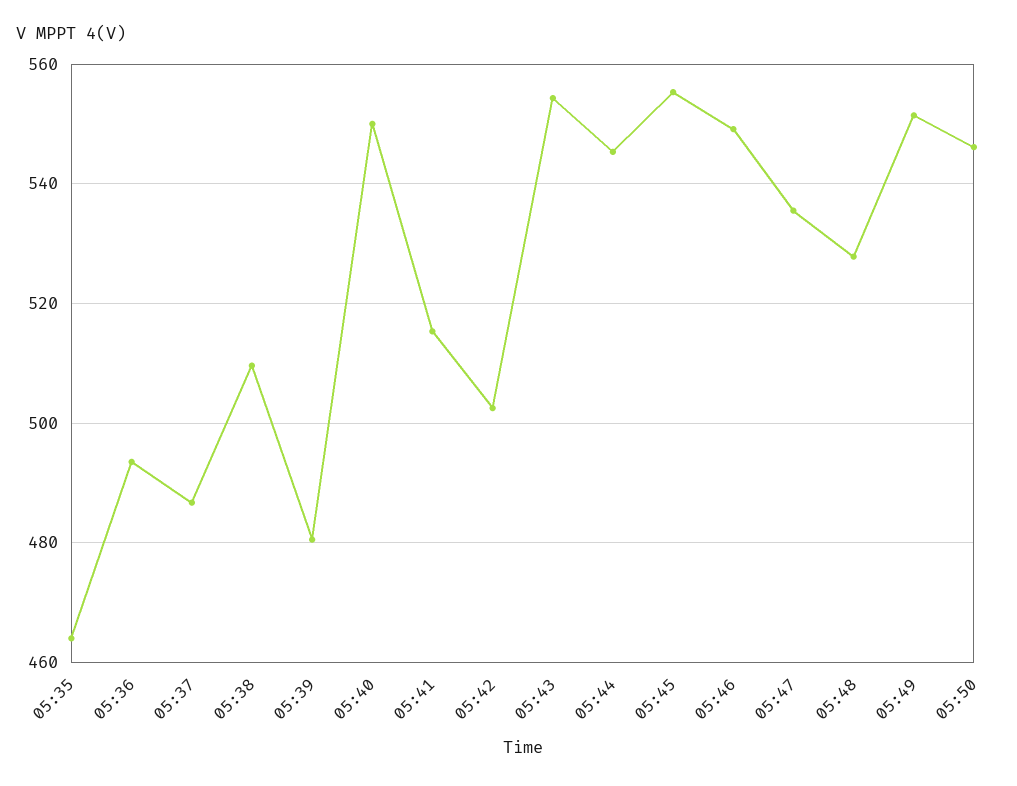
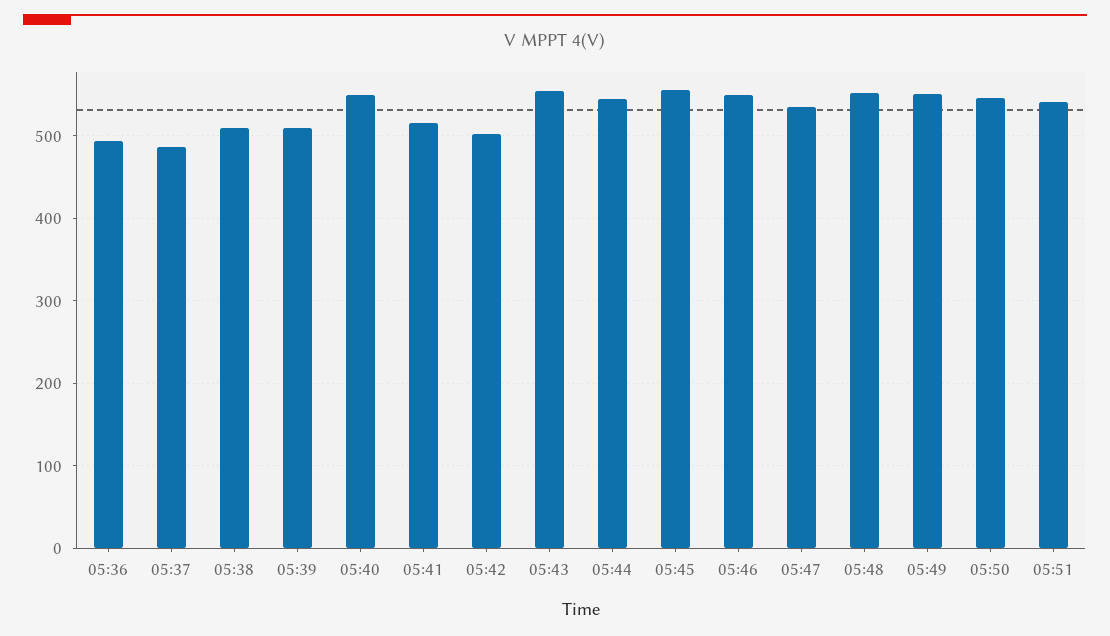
05:35: 464 -> none
05:39: 480 -> 510
05:48: 528 -> 550
05:51: none -> 540

